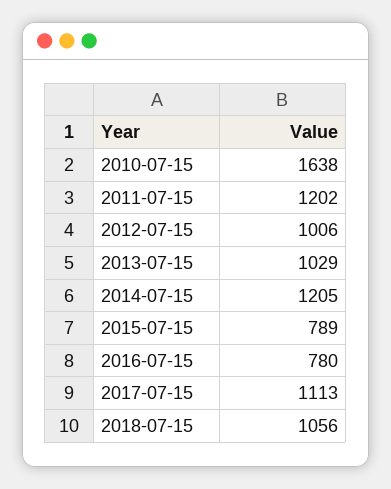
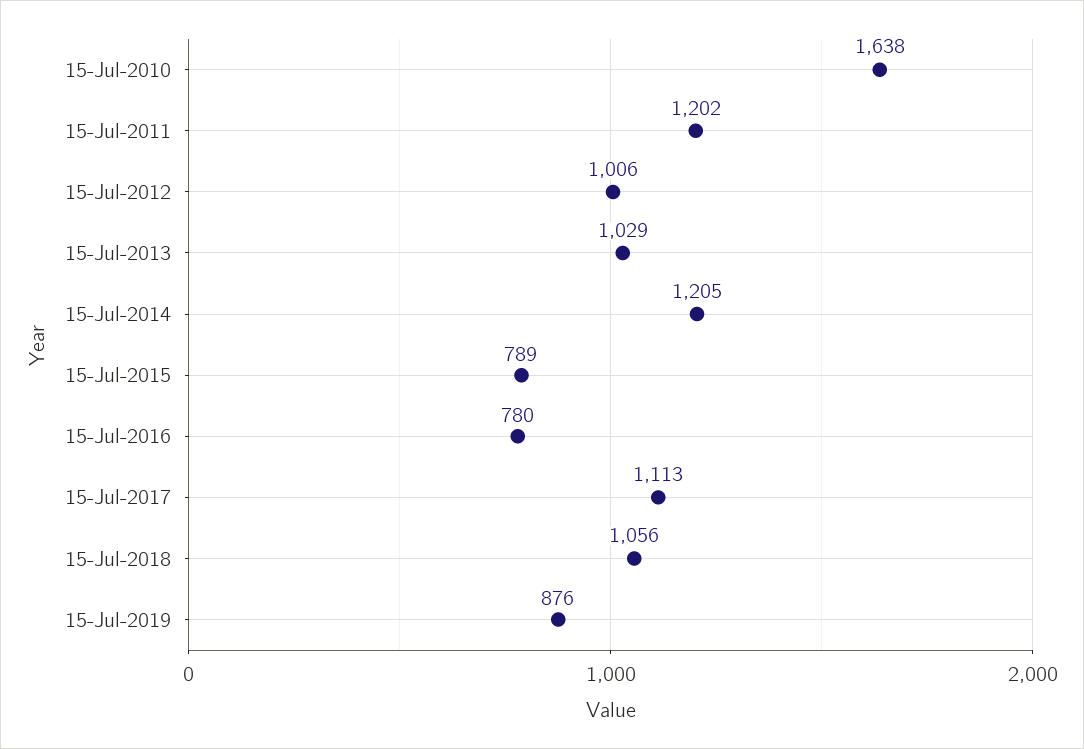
15-Jul-2019: none -> 876

